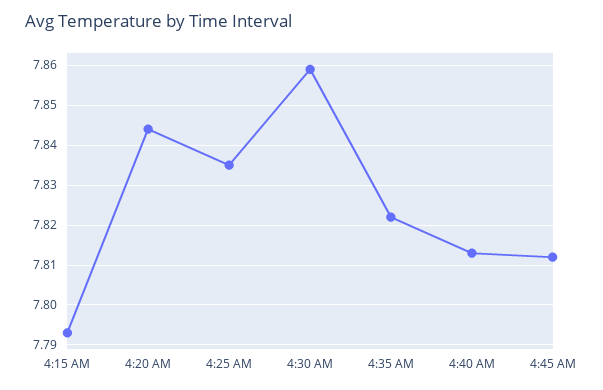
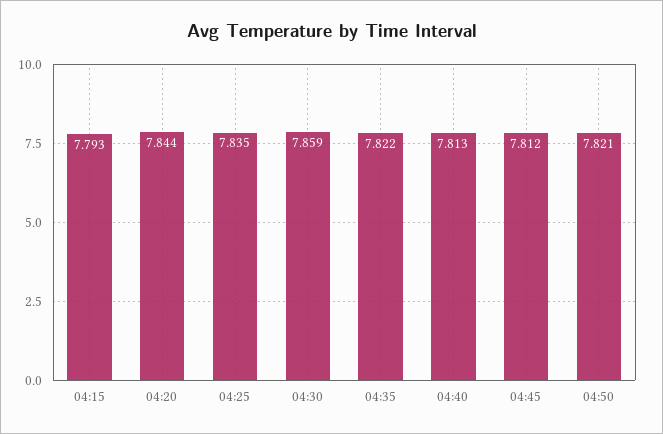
04:50: none -> 7.821

